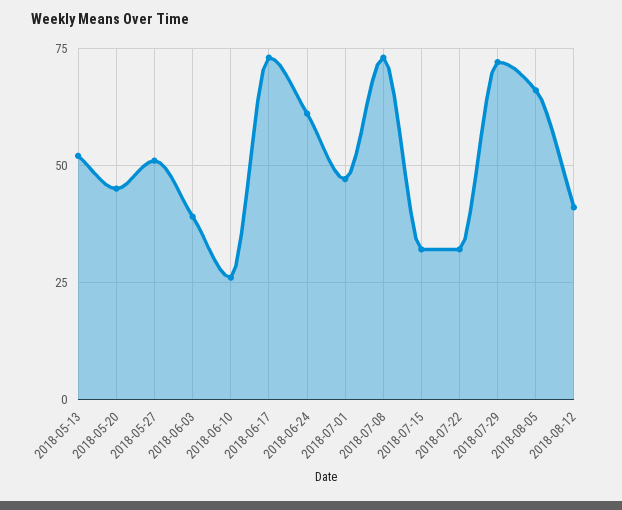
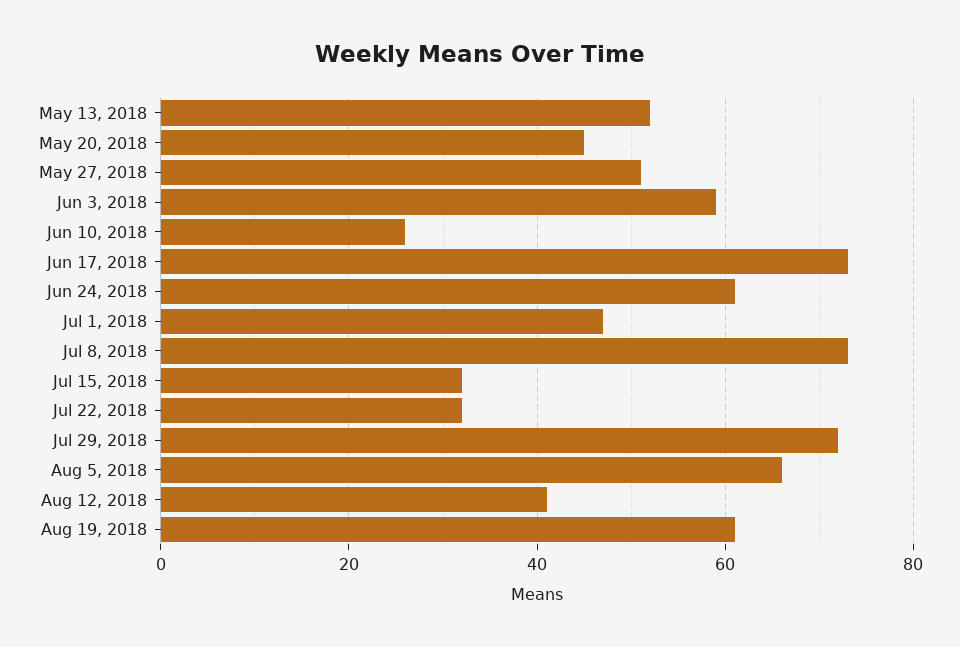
2018-06-03: 40 -> 60
Aug 19, 2018: none -> 60

